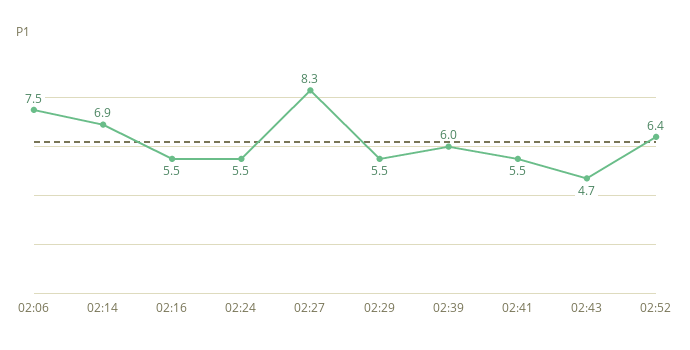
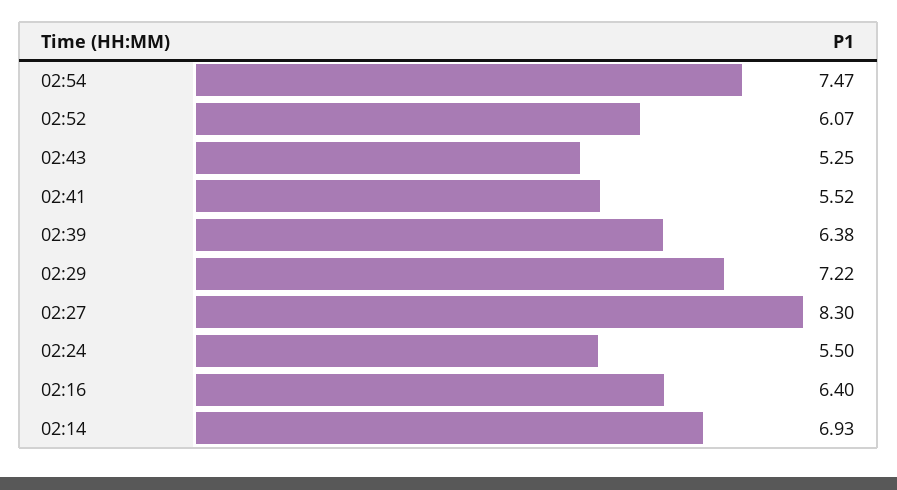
02:06: 7.5 -> none
02:16: 5.5 -> 6.4
02:29: 5.5 -> 7.22
02:39: 6 -> 6.38
02:43: 4.7 -> 5.25
02:52: 6.4 -> 6.07
02:54: none -> 7.47

